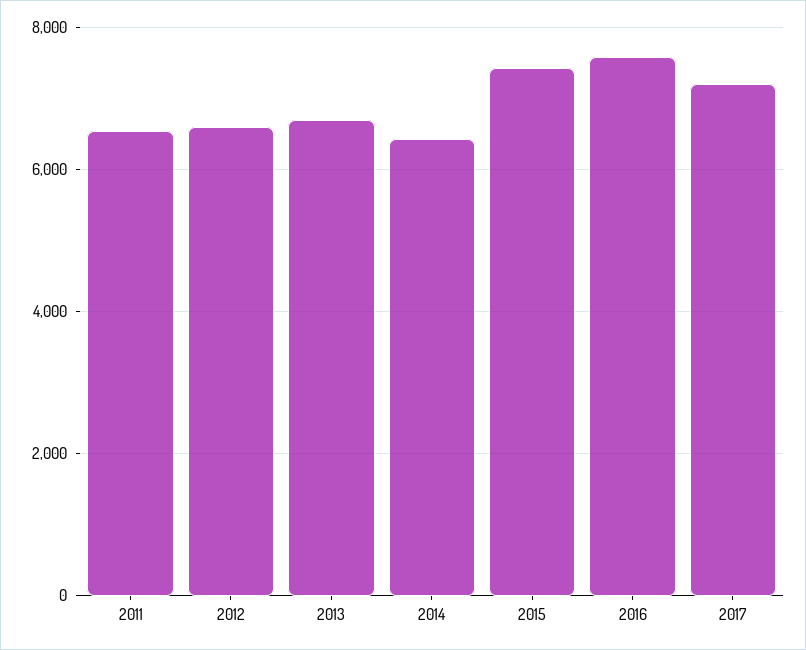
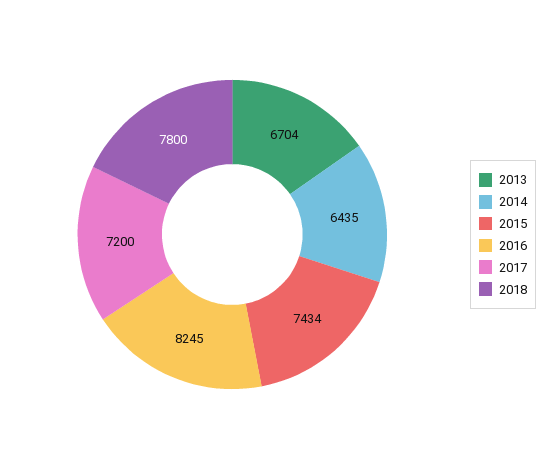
2011: 6600 -> none
2012: 6600 -> none
2016: 7600 -> 8245
2018: none -> 7800

